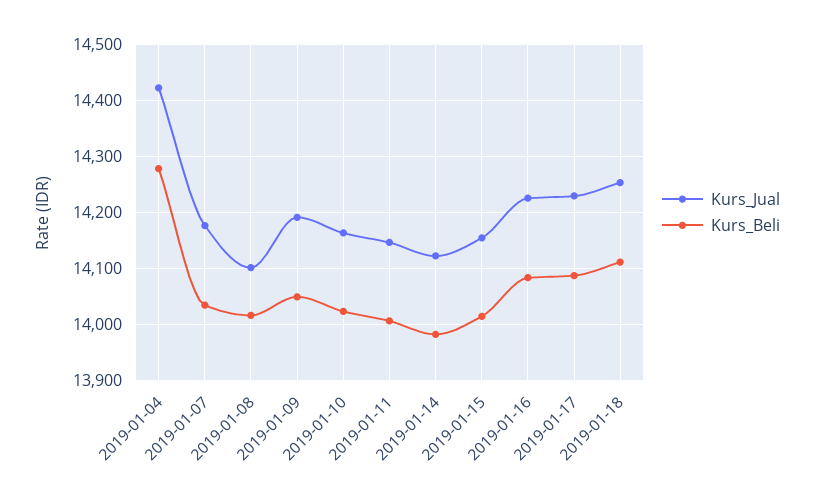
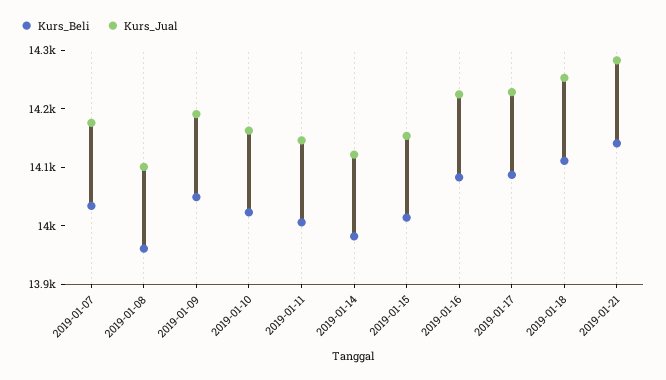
Kurs_Jual, 2019-01-04: 14420 -> none
Kurs_Beli, 2019-01-04: 14280 -> none
Kurs_Beli, 2019-01-08: 14020 -> 13960
Kurs_Beli, 2019-01-21: none -> 14140
Kurs_Jual, 2019-01-21: none -> 14280

